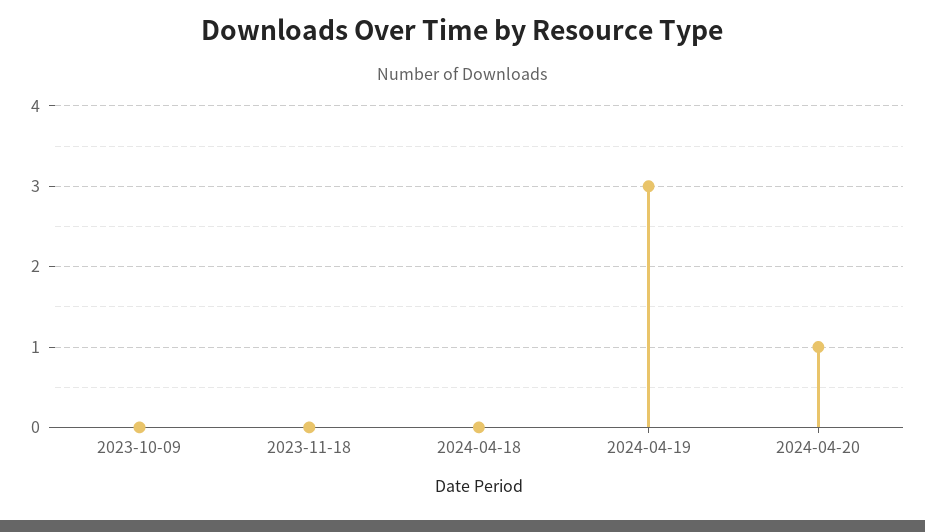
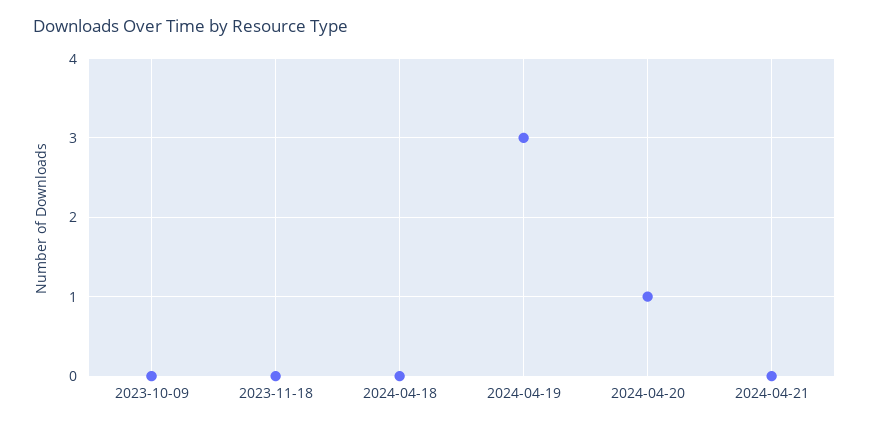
2024-04-21: none -> 0

